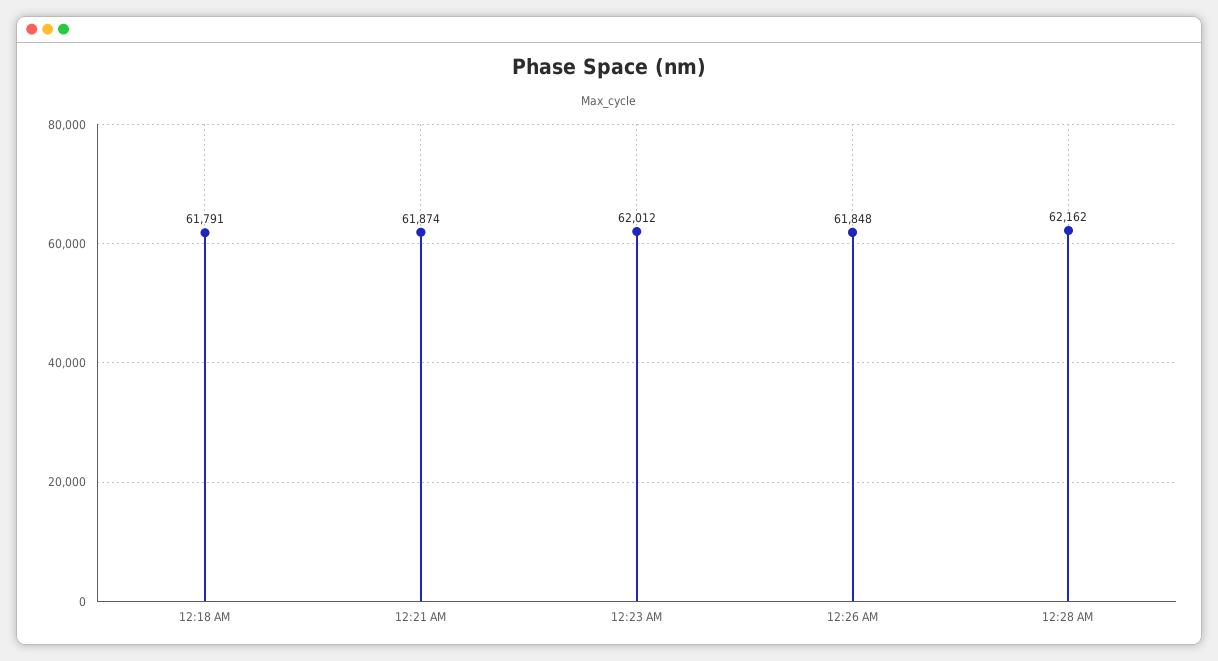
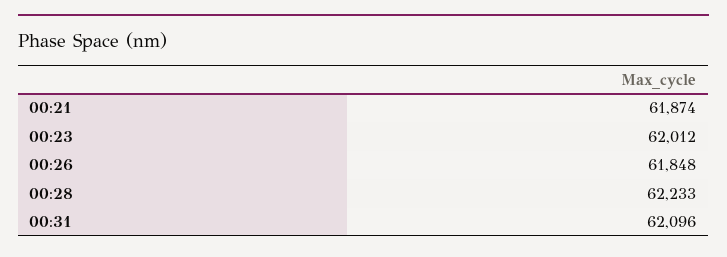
12:18 AM: 61791 -> none
12:28 AM: 62162 -> 62233
00:31: none -> 62096

